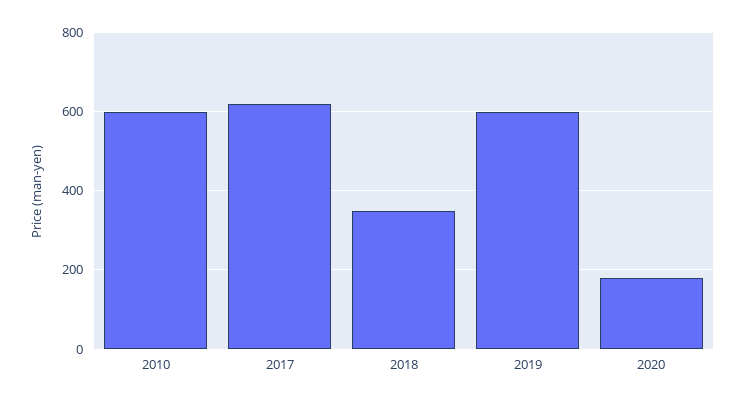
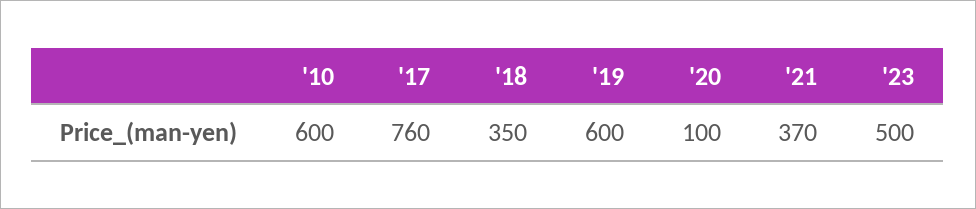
2017: 620 -> 760
2020: 180 -> 100
'21: none -> 370
'23: none -> 500

